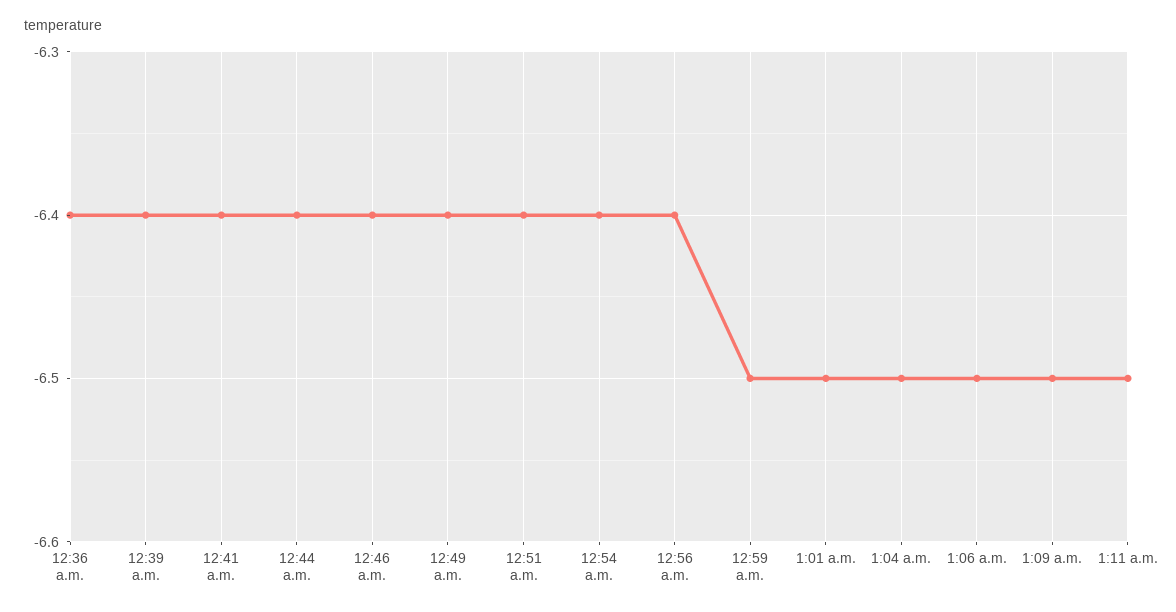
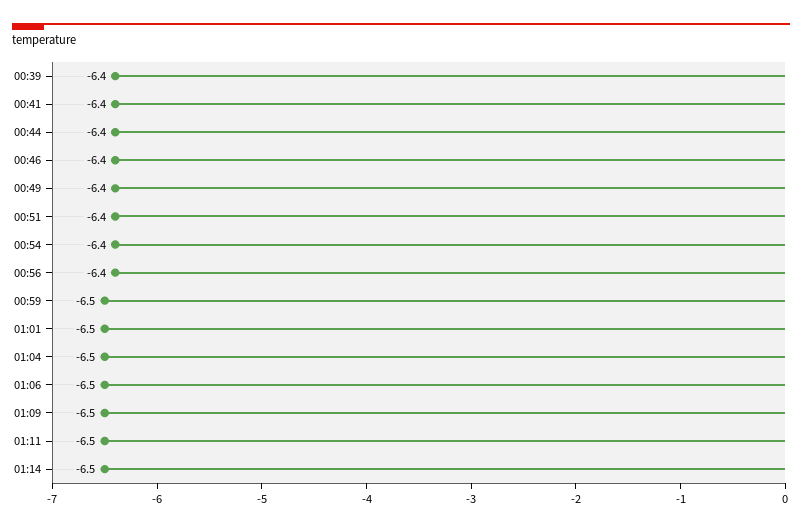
12:36 a.m.: -6.4 -> none
01:14: none -> -6.5

